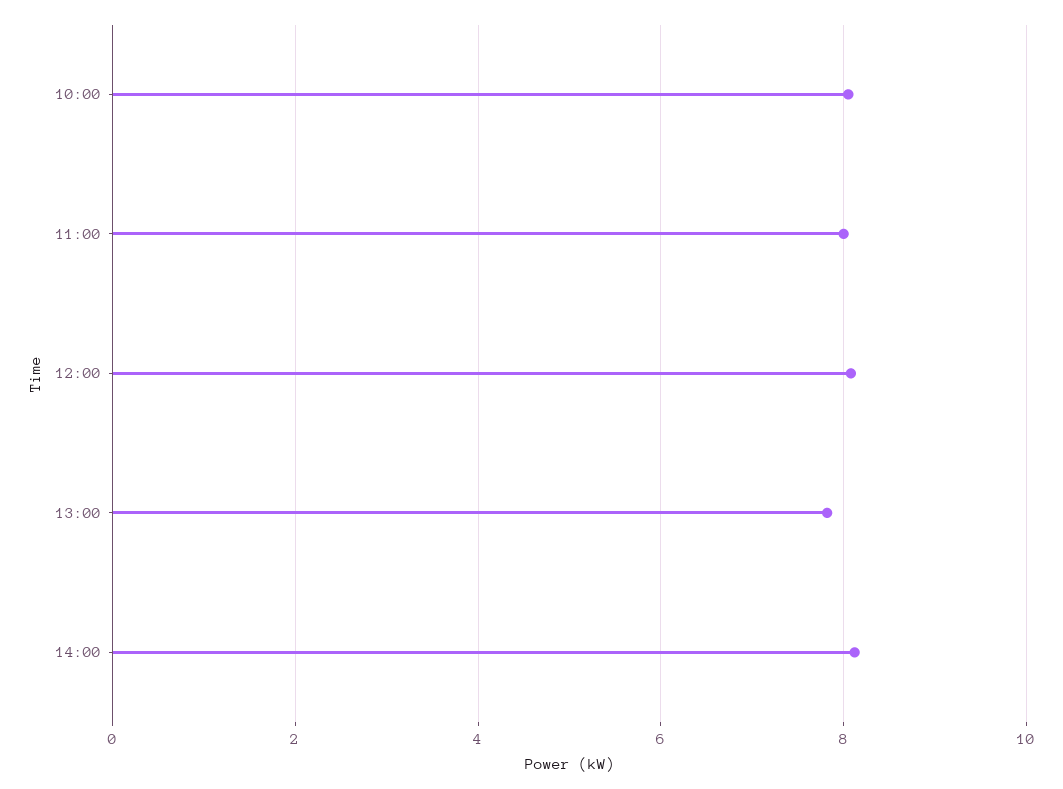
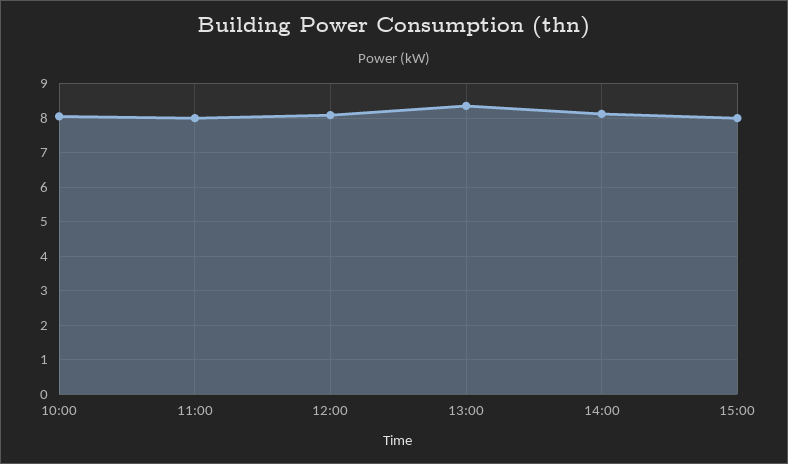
13:00: 7.8 -> 8.4
15:00: none -> 8

